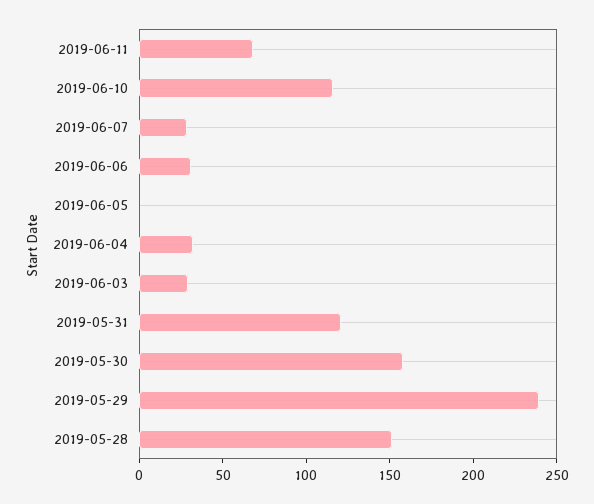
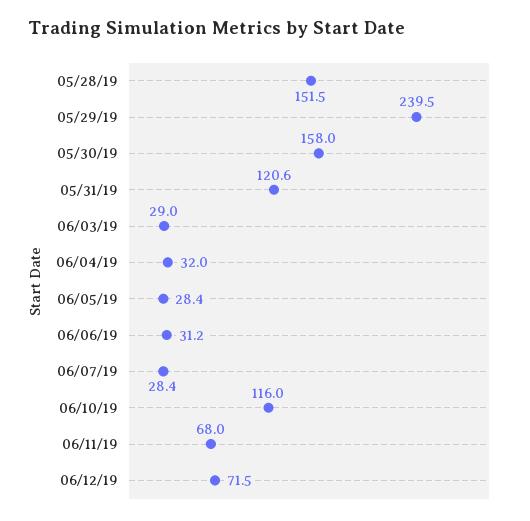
2019-06-05: 0 -> 28.4
06/12/19: none -> 71.5

